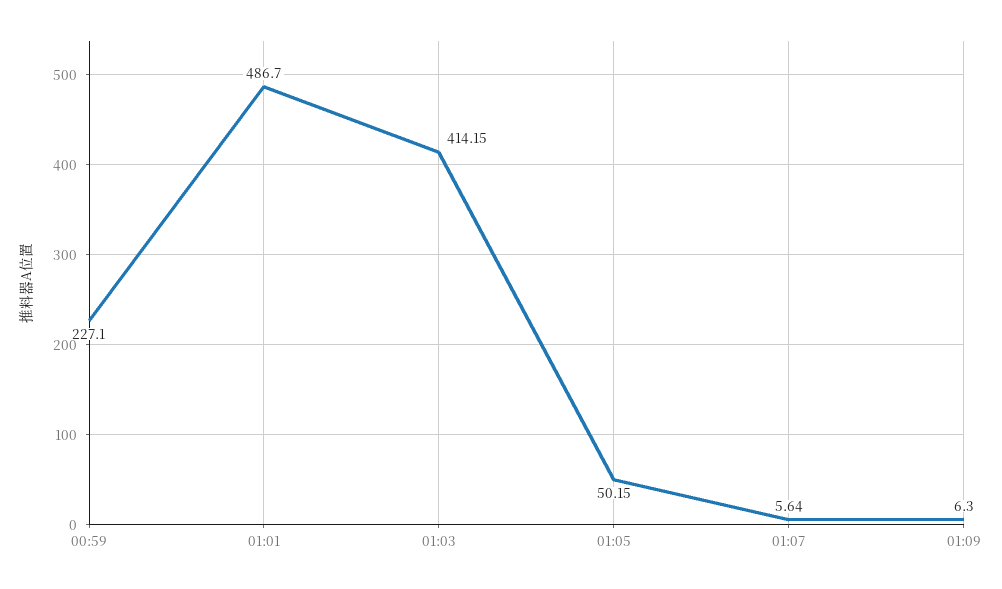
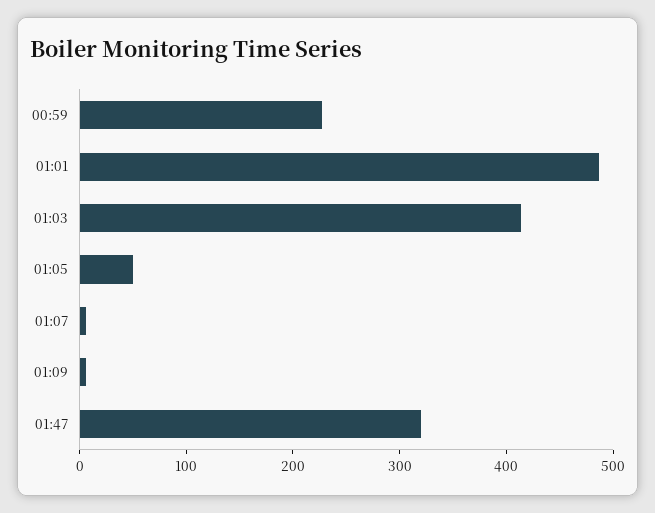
01:47: none -> 320

